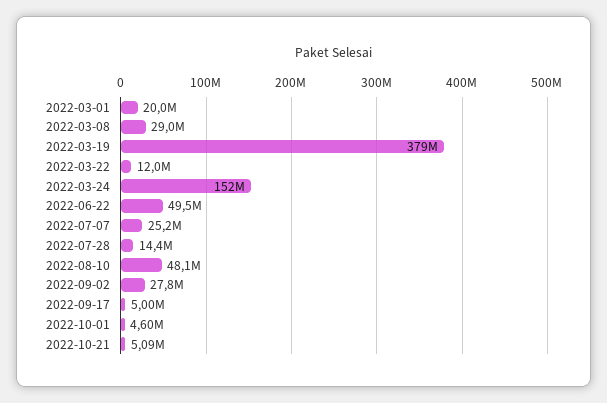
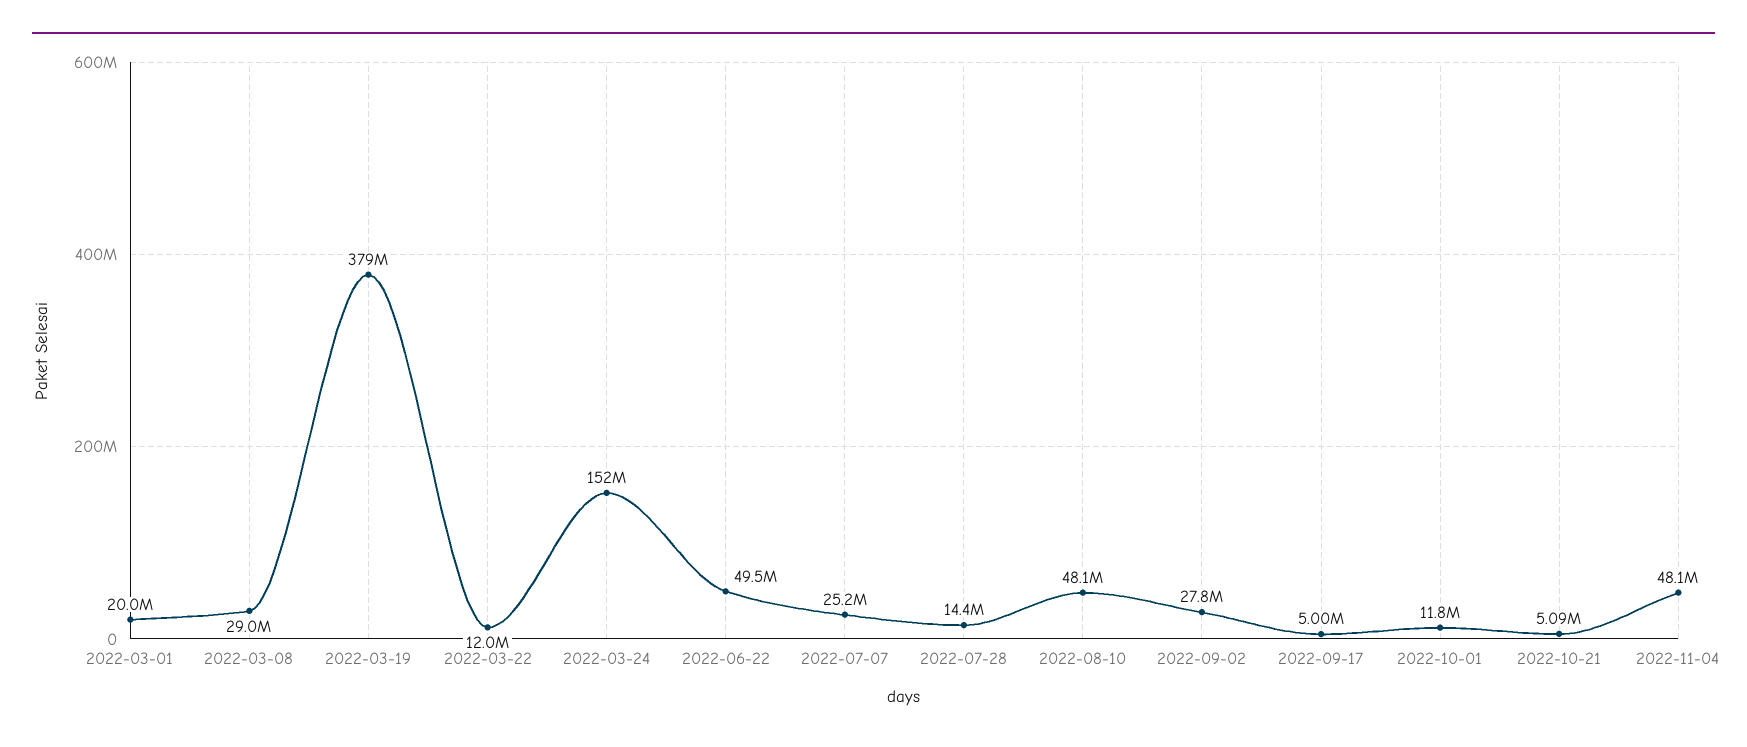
2022-10-01: 4600000 -> 11800000
2022-11-04: none -> 48100000

